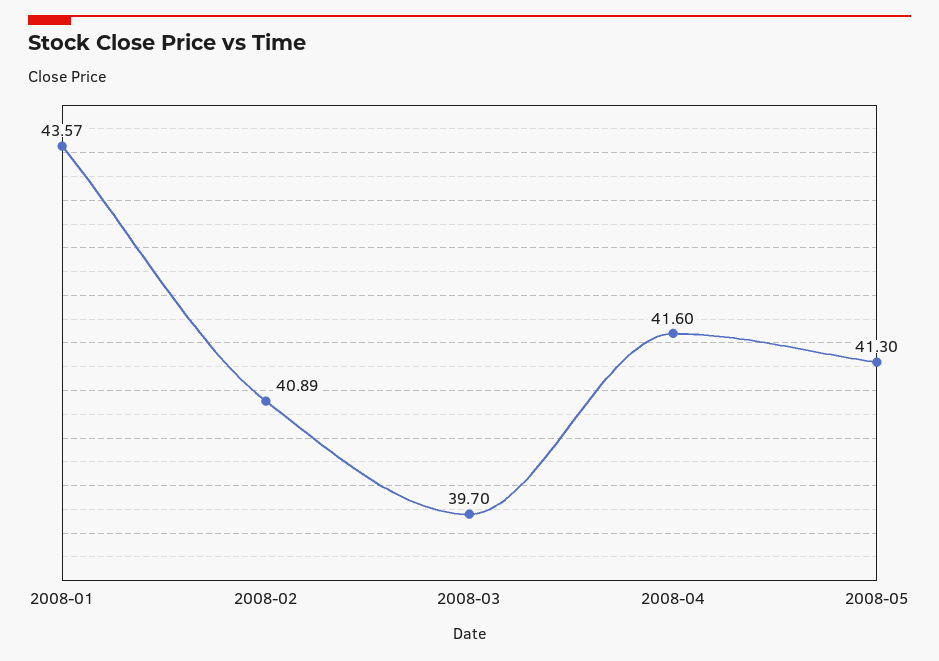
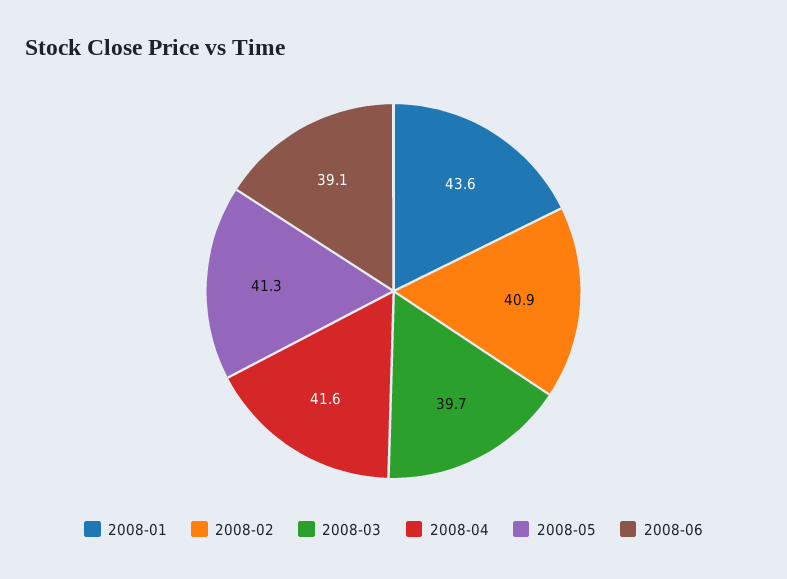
2008-06: none -> 39.1

